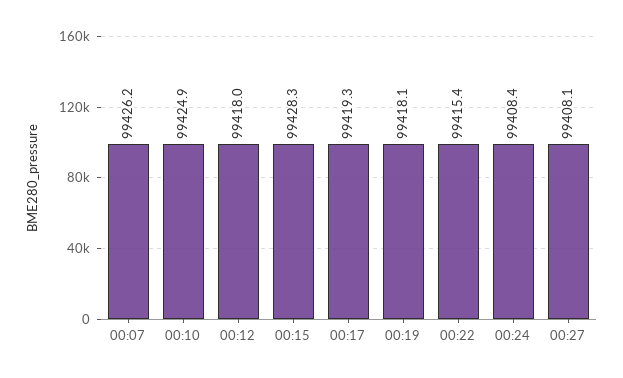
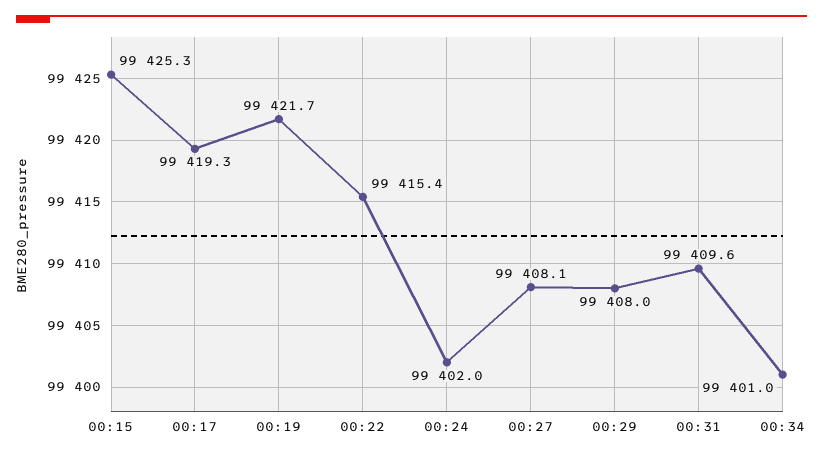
00:07: 99426.2 -> none
00:10: 99424.9 -> none
00:12: 99418 -> none
00:15: 99428.3 -> 99425.3
00:19: 99418.1 -> 99421.7
00:24: 99408.4 -> 99402
00:29: none -> 99408
00:31: none -> 99409.6
00:34: none -> 99401

